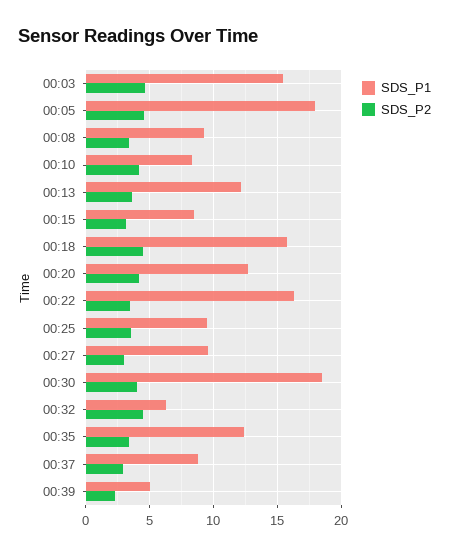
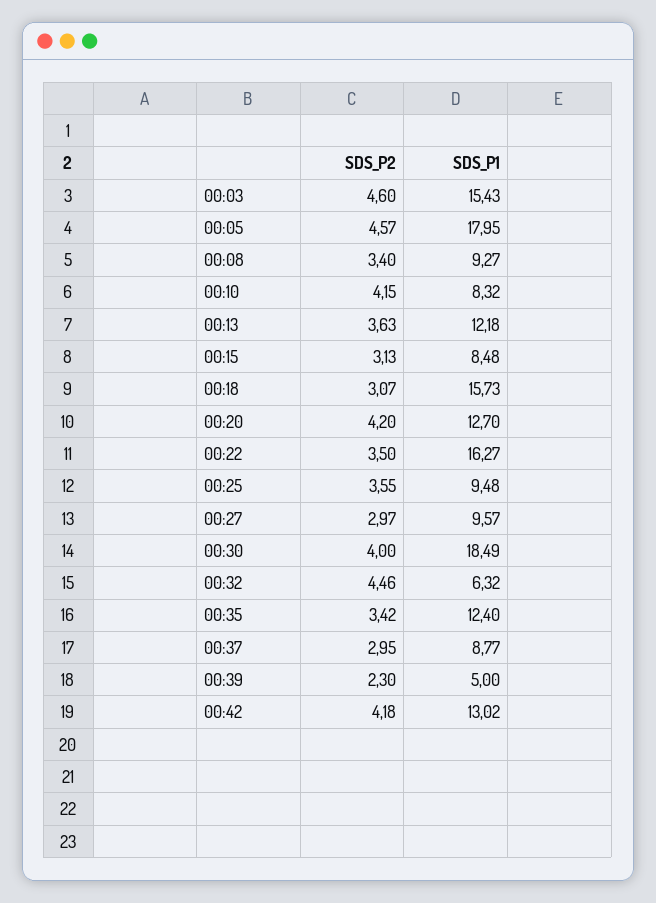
SDS_P2, 00:18: 4.5 -> 3.07
SDS_P2, 00:42: none -> 4.18
SDS_P1, 00:42: none -> 13.02

